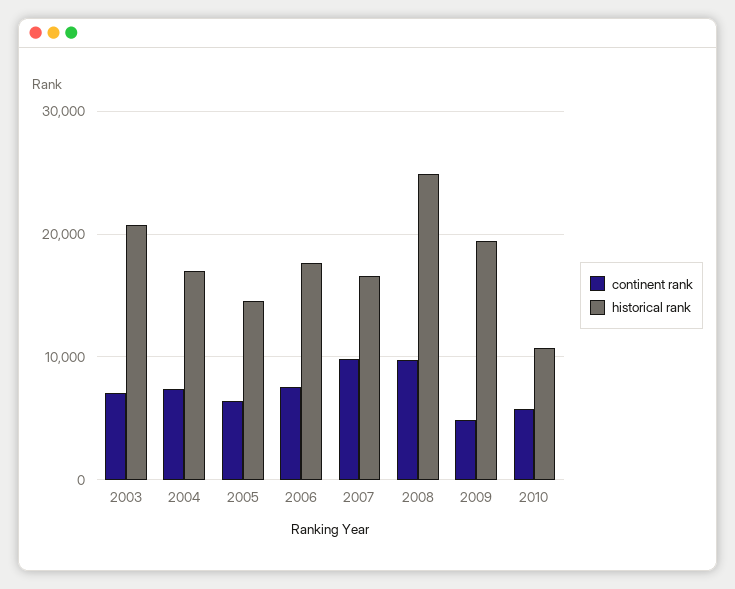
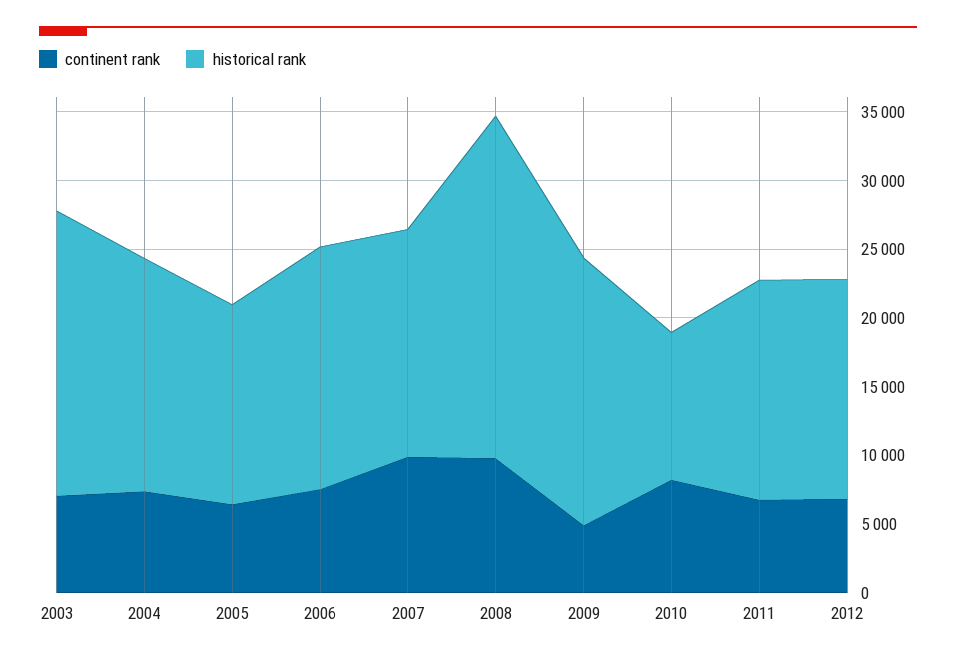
continent rank, 2010: 6000 -> 8000
continent rank, 2011: none -> 7000
historical rank, 2011: none -> 16000
continent rank, 2012: none -> 7000
historical rank, 2012: none -> 16000

